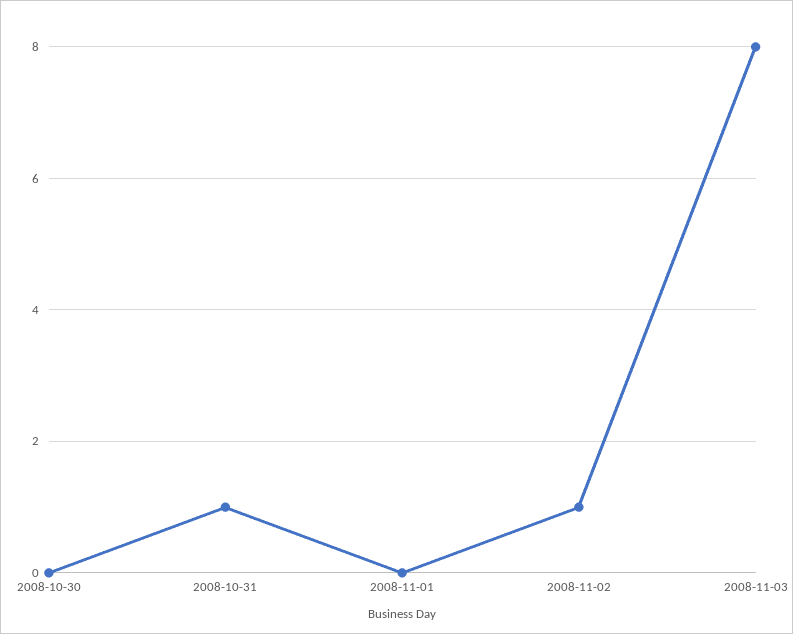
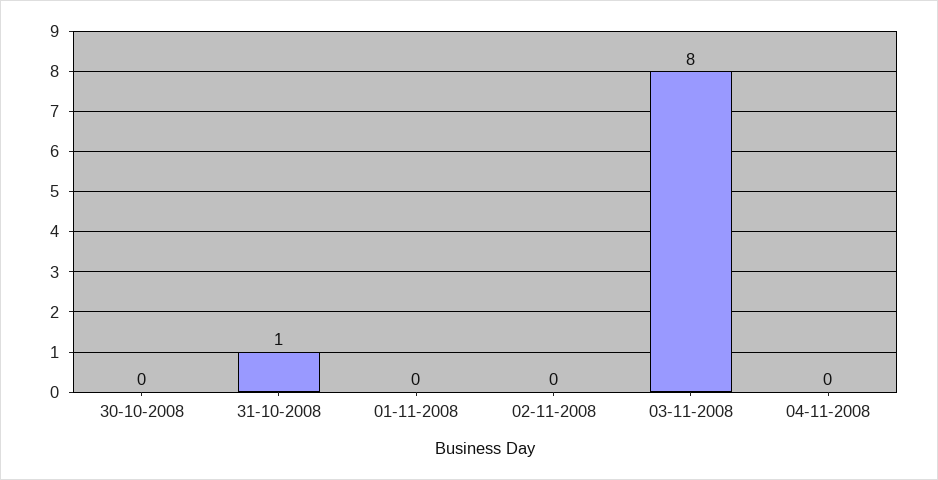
2008-11-02: 1 -> 0
04-11-2008: none -> 0

